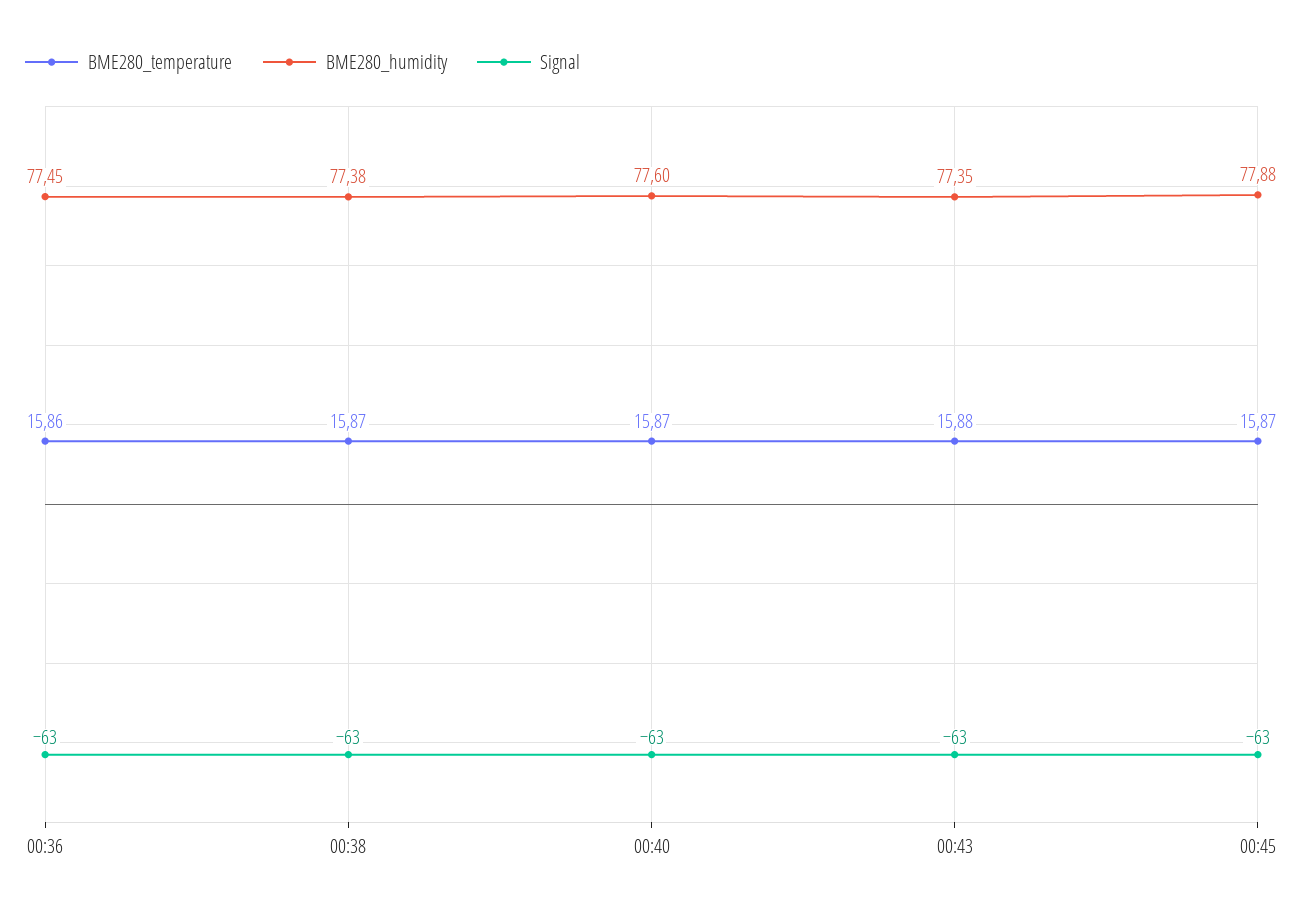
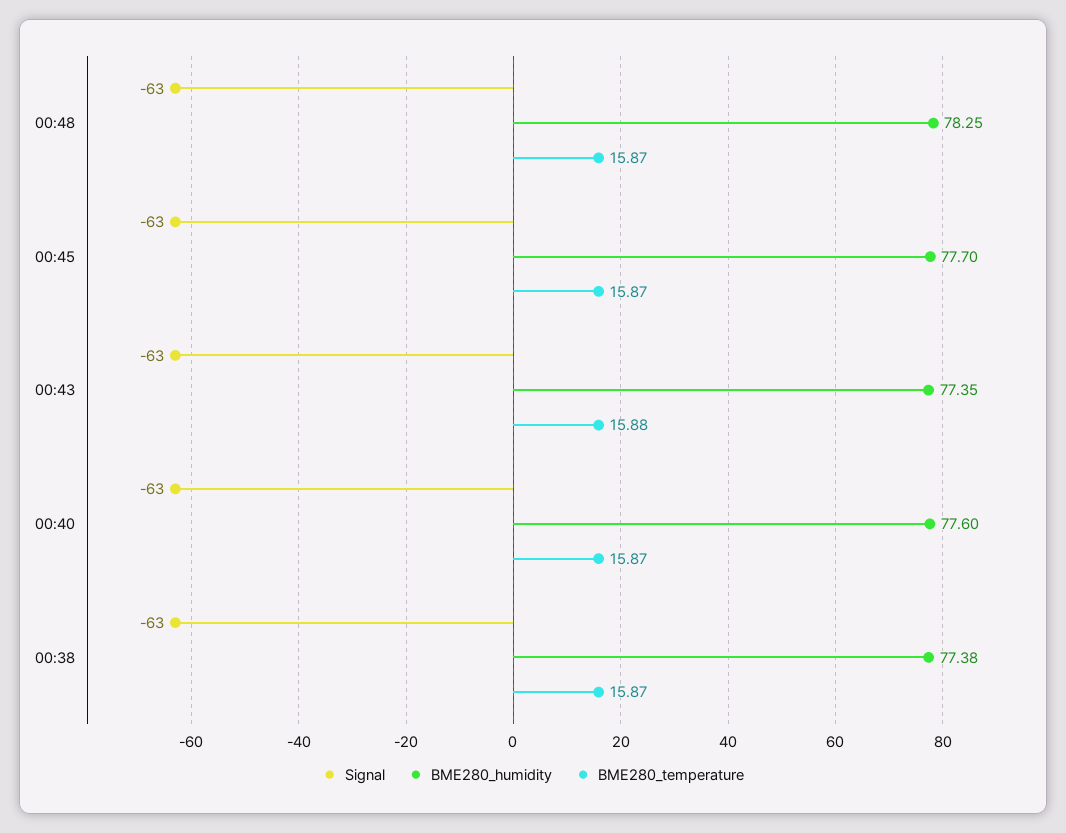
BME280_temperature, 00:36: 15.86 -> none
BME280_humidity, 00:36: 77.45 -> none
Signal, 00:36: -63 -> none
BME280_humidity, 00:45: 77.88 -> 77.7
Signal, 00:48: none -> -63
BME280_humidity, 00:48: none -> 78.25
BME280_temperature, 00:48: none -> 15.87

